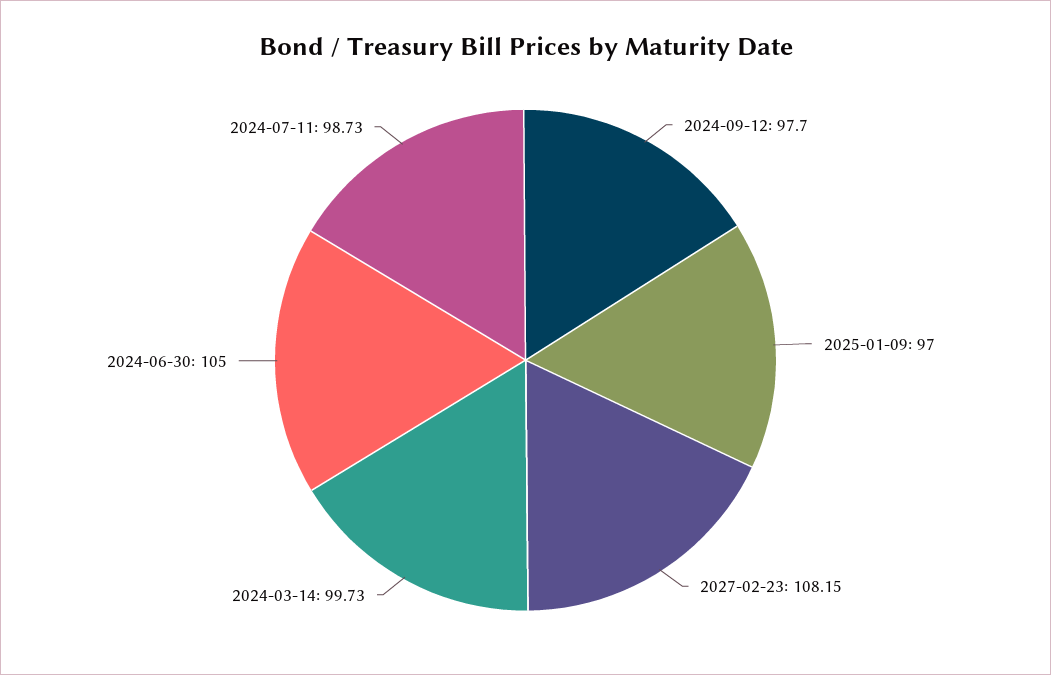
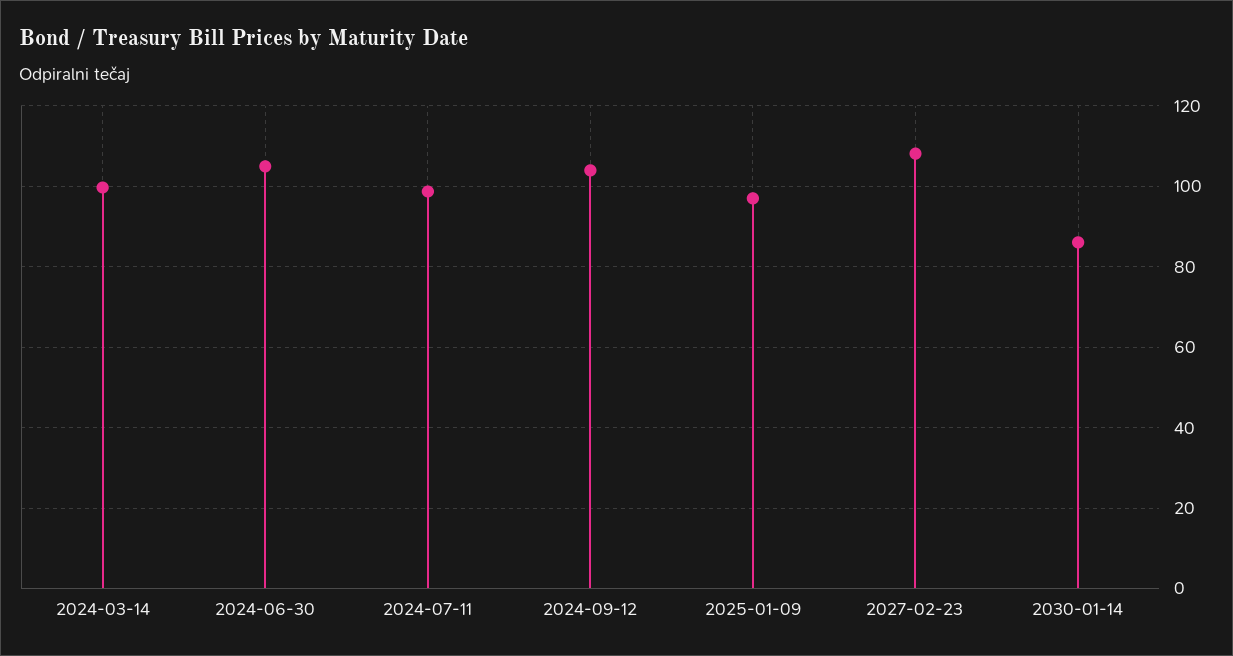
2024-09-12: 97.7 -> 104
2030-01-14: none -> 86

